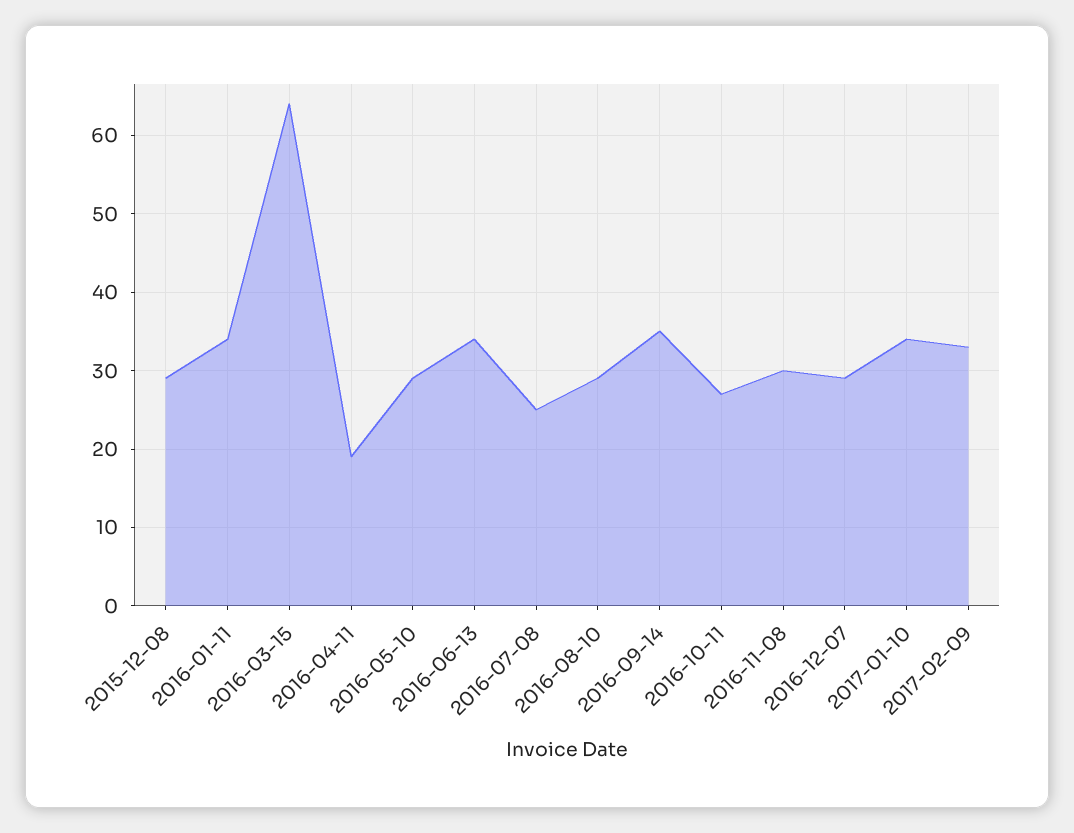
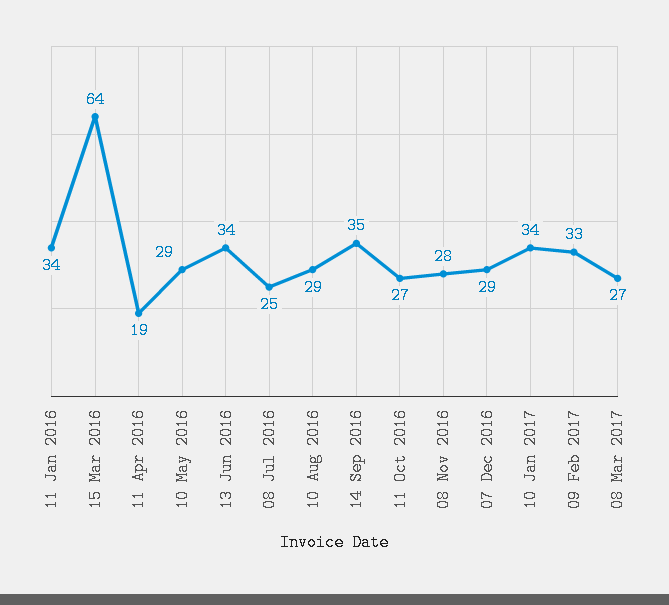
2015-12-08: 29 -> none
2016-11-08: 30 -> 28
08 Mar 2017: none -> 27

